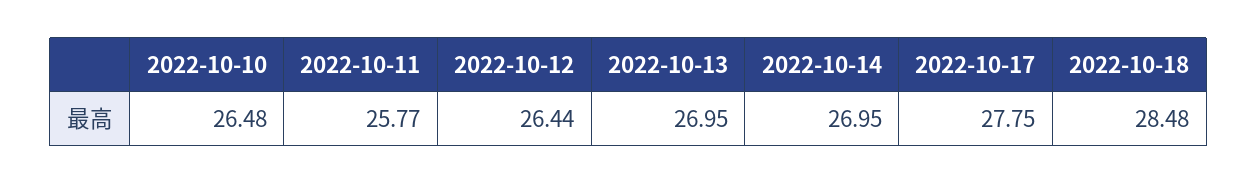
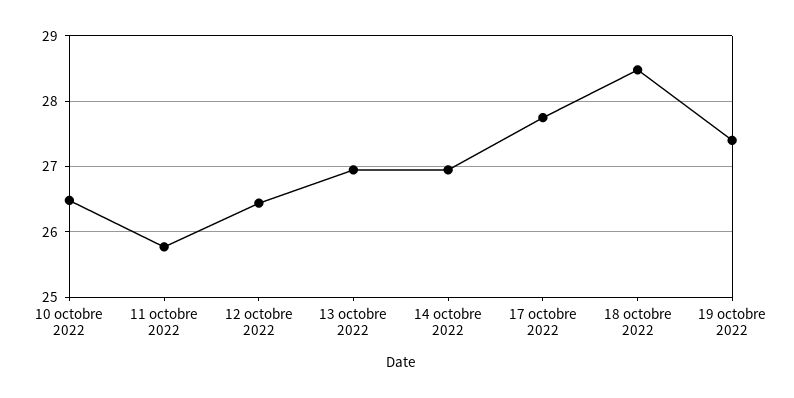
19 octobre 2022: none -> 27.4

